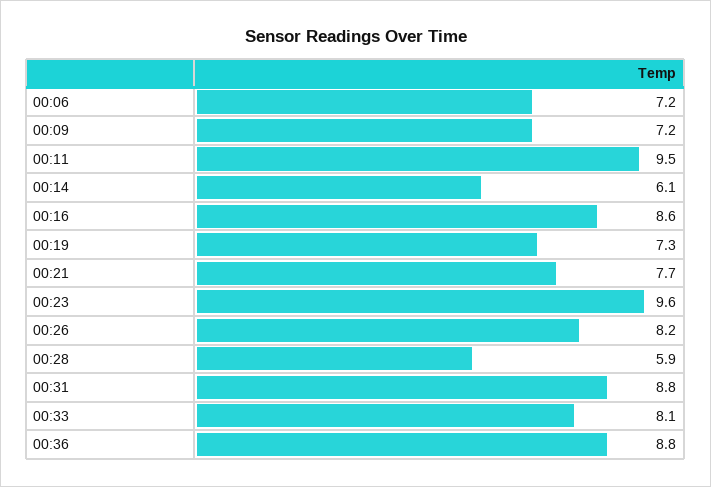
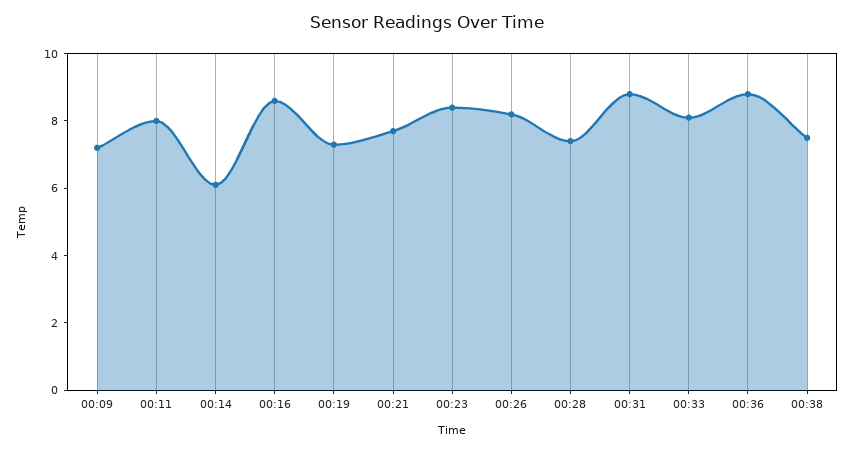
00:06: 7.2 -> none
00:11: 9.5 -> 8
00:23: 9.6 -> 8.5
00:28: 5.9 -> 7.5
00:38: none -> 7.5

